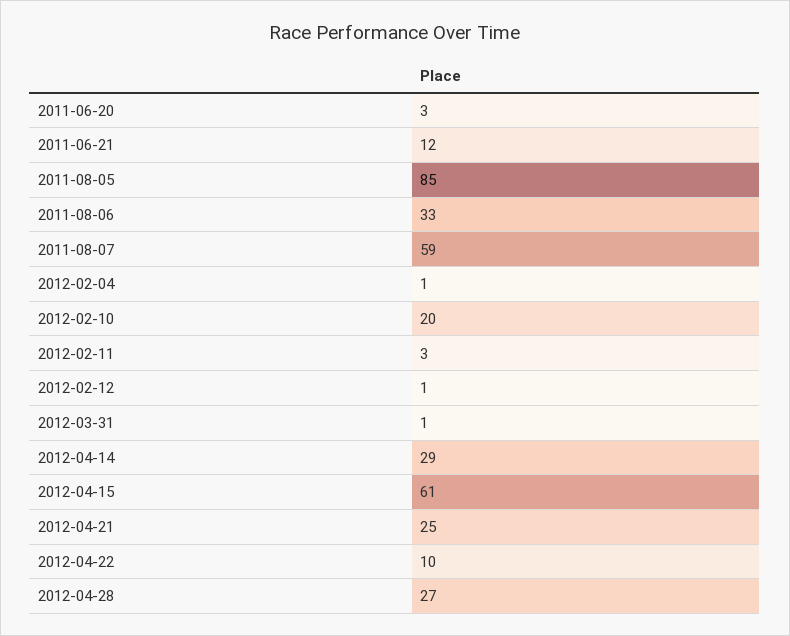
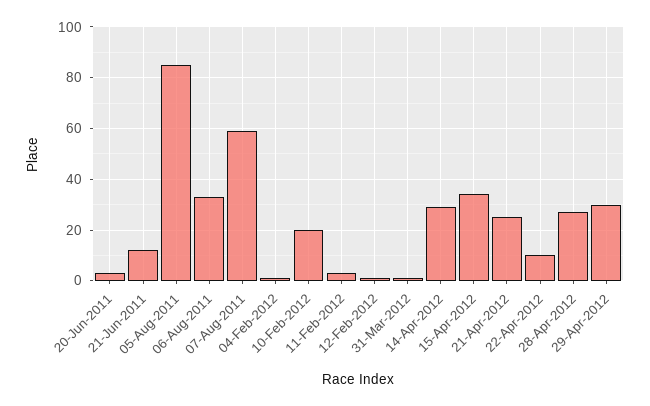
2012-04-15: 61 -> 35
29-Apr-2012: none -> 30

